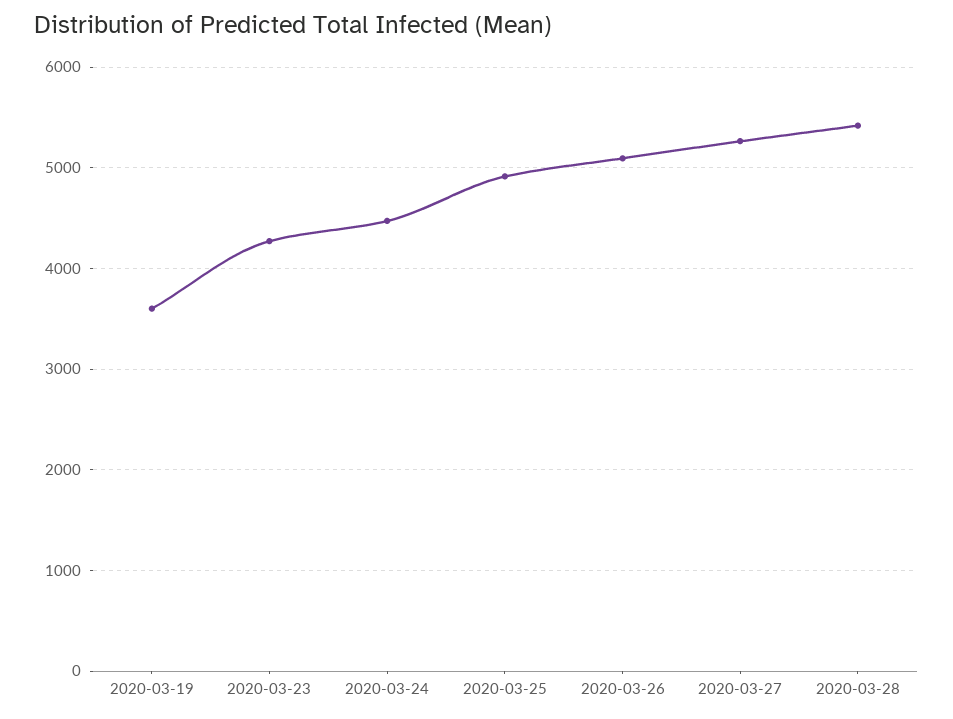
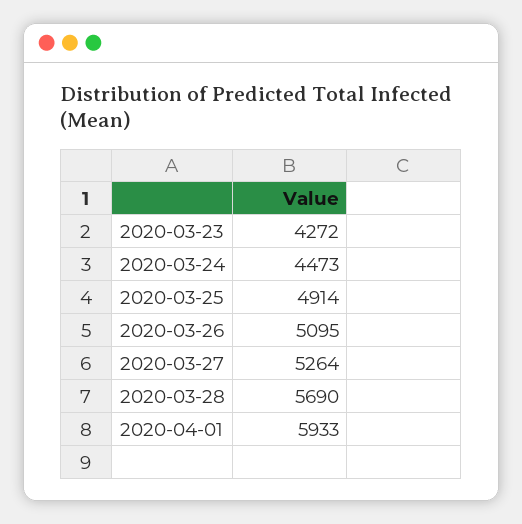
2020-03-19: 3600 -> none
2020-03-28: 5400 -> 5690
2020-04-01: none -> 5933

